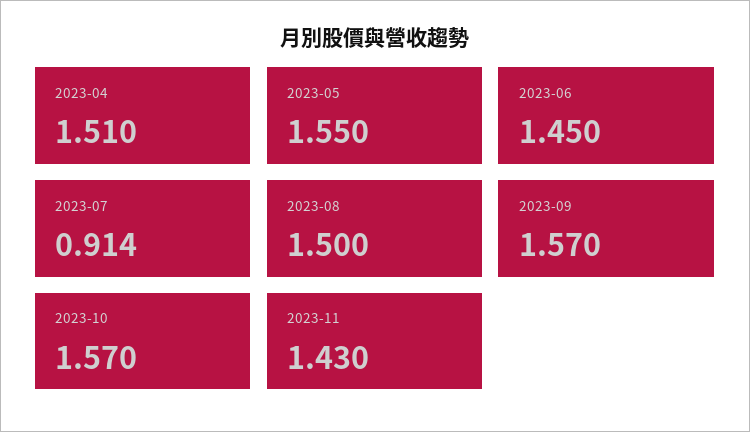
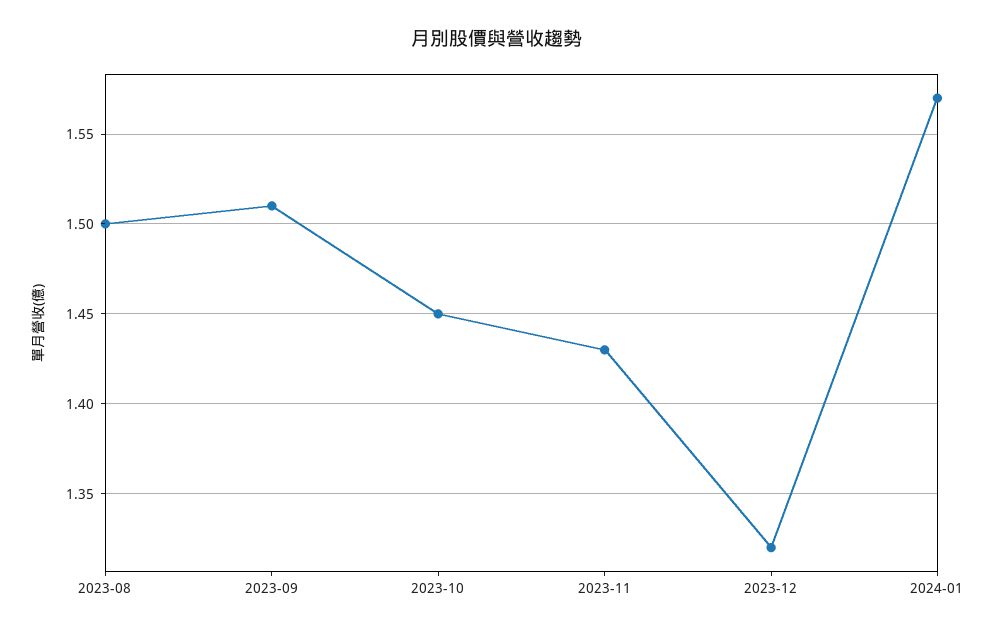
2023-04: 1.51 -> none
2023-05: 1.55 -> none
2023-06: 1.45 -> none
2023-07: 0.914 -> none
2023-09: 1.57 -> 1.51
2023-10: 1.57 -> 1.45
2023-12: none -> 1.32
2024-01: none -> 1.57

